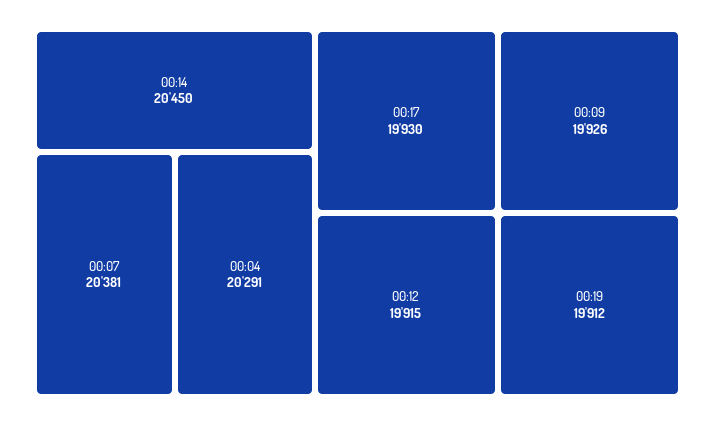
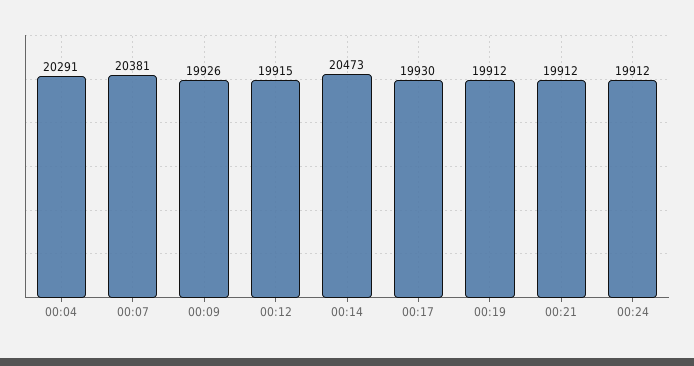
00:14: 20450 -> 20473
00:21: none -> 19912
00:24: none -> 19912

